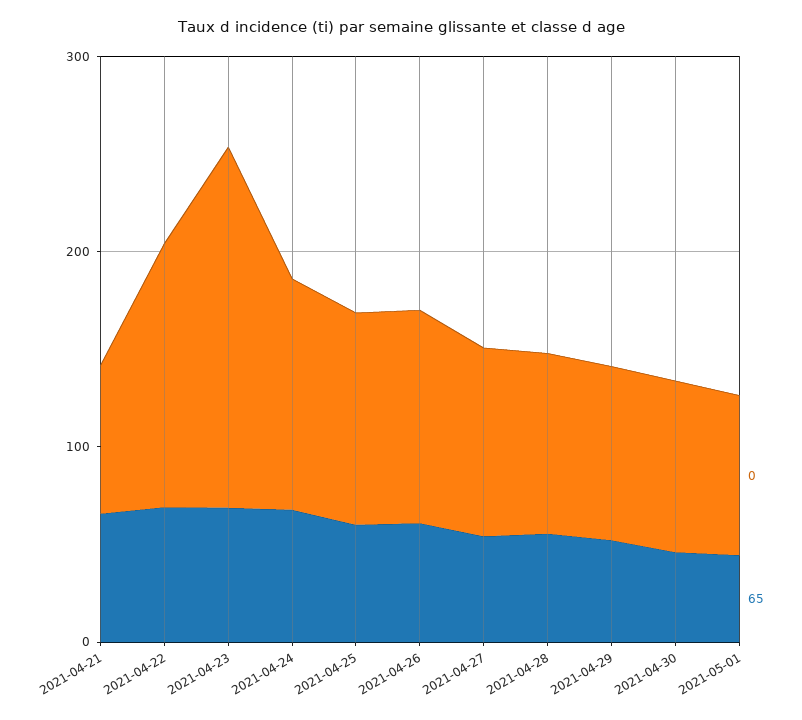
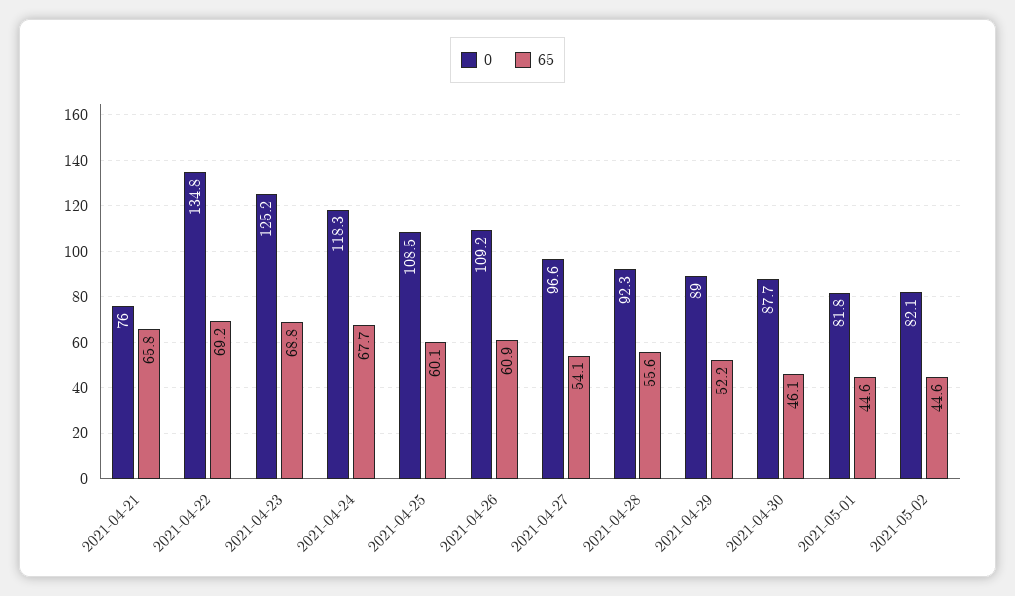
0, 2021-04-23: 180 -> 125.2
0, 2021-05-02: none -> 82.1
65, 2021-05-02: none -> 44.6

